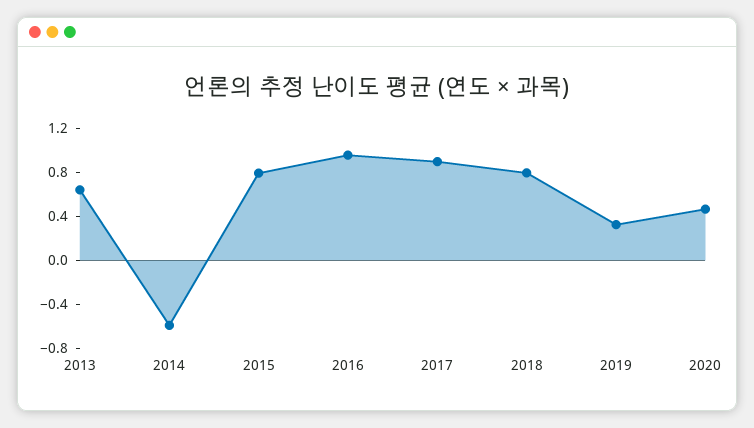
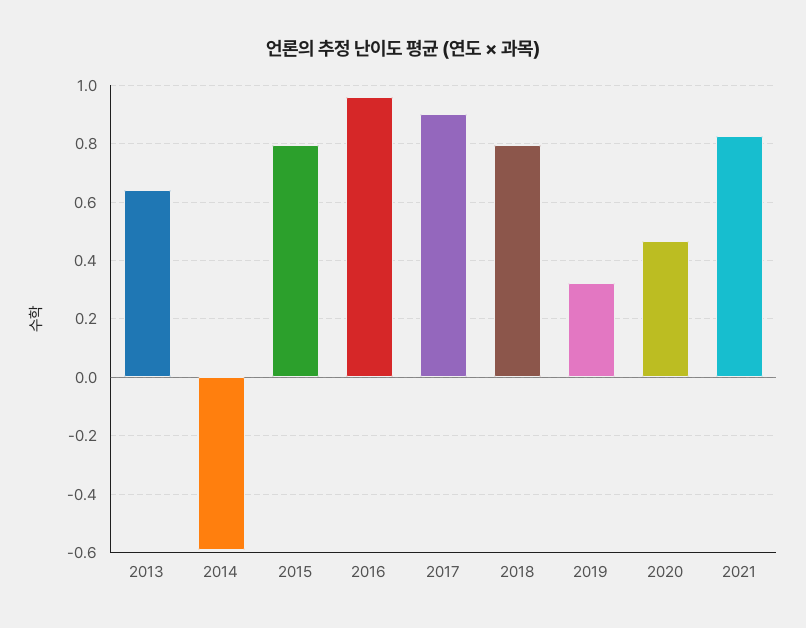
2021: none -> 0.825

